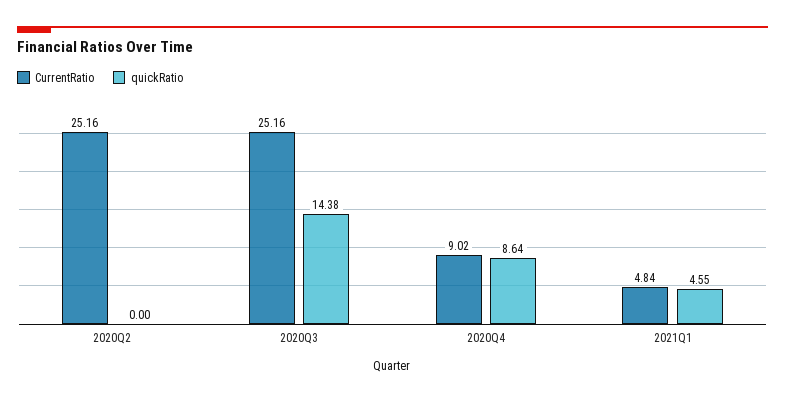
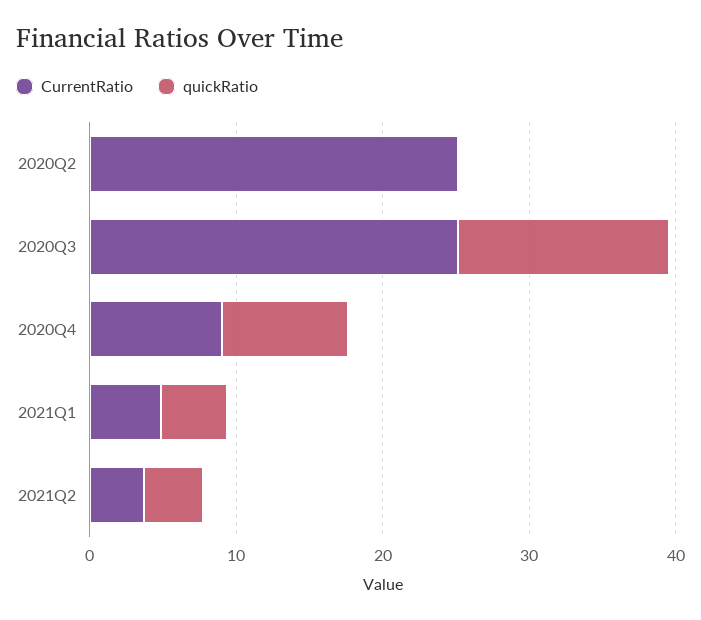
CurrentRatio, 2021Q2: none -> 4
quickRatio, 2021Q2: none -> 4

